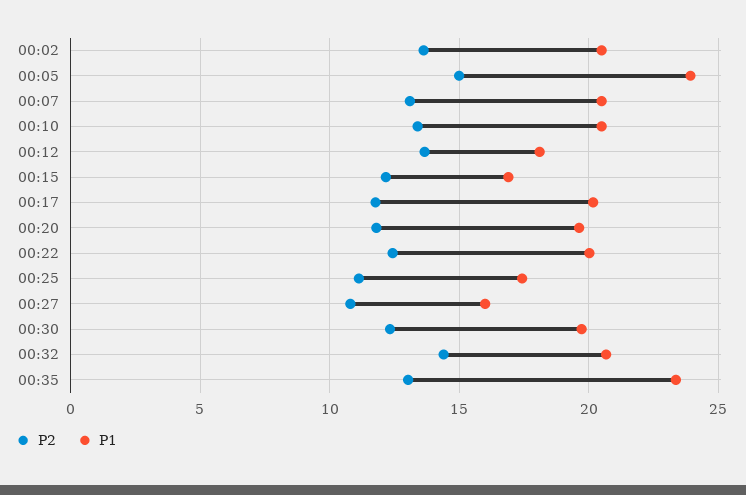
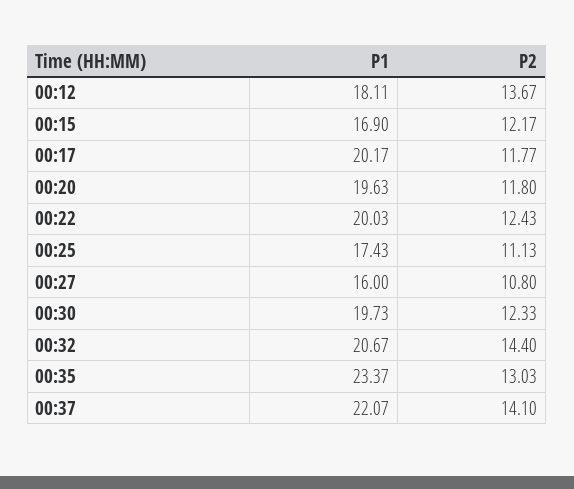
P2, 00:02: 13.5 -> none
P1, 00:02: 20.5 -> none
P2, 00:05: 15 -> none
P1, 00:05: 24 -> none
P2, 00:07: 13 -> none
P1, 00:07: 20.5 -> none
P2, 00:10: 13.5 -> none
P1, 00:10: 20.5 -> none
P1, 00:37: none -> 22.07
P2, 00:37: none -> 14.1

